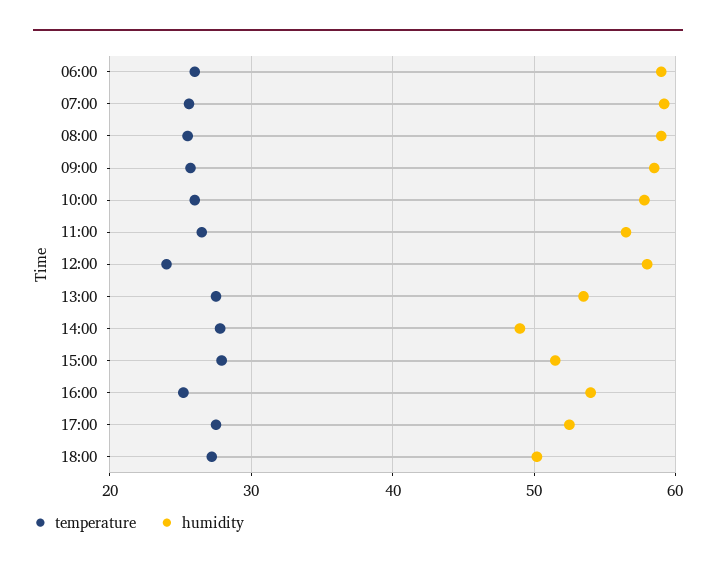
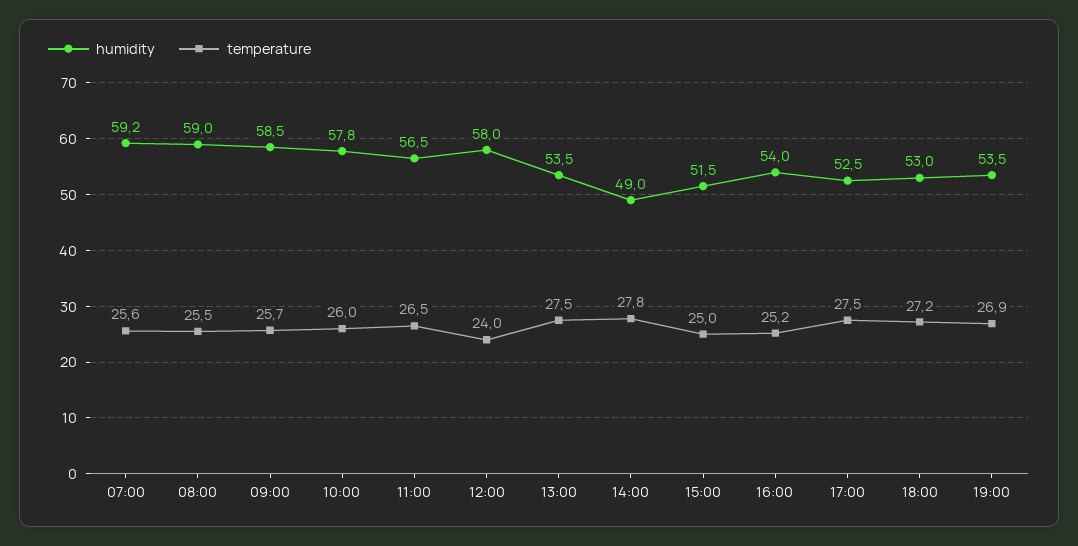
temperature, 06:00: 26 -> none
humidity, 06:00: 59 -> none
temperature, 15:00: 28 -> 25
humidity, 18:00: 50 -> 53
humidity, 19:00: none -> 53.5
temperature, 19:00: none -> 26.9

